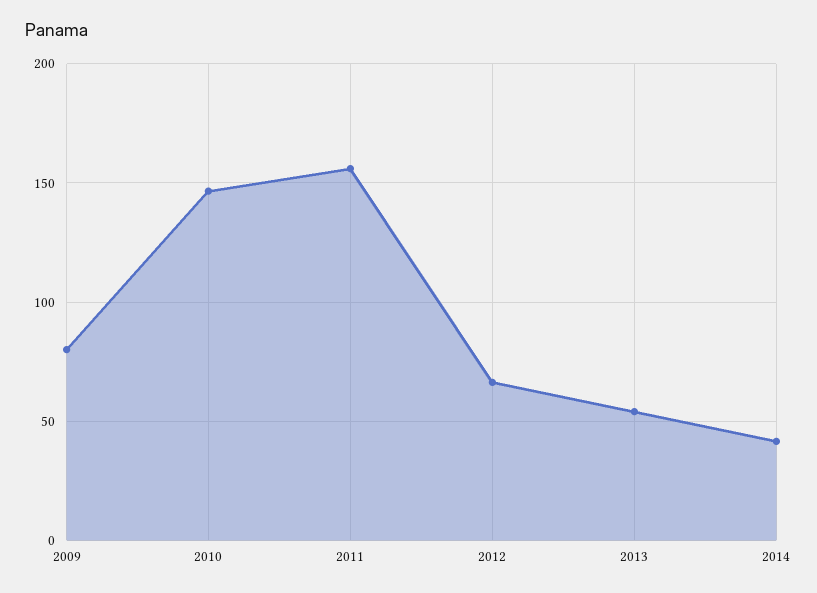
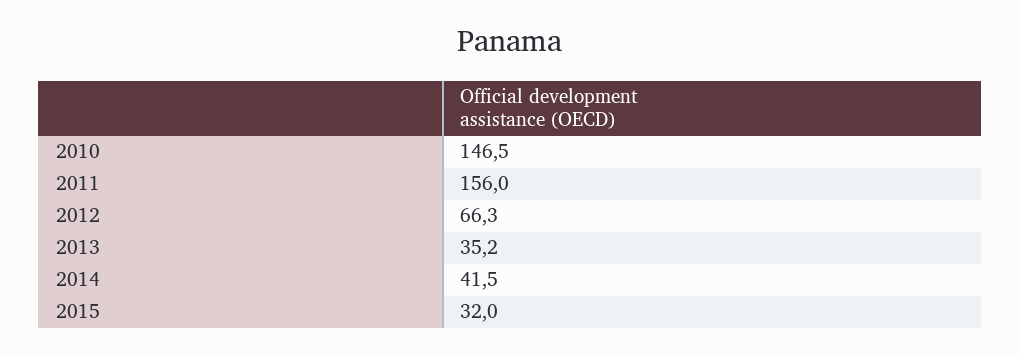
2009: 80 -> none
2013: 55 -> 35.2
2015: none -> 32

